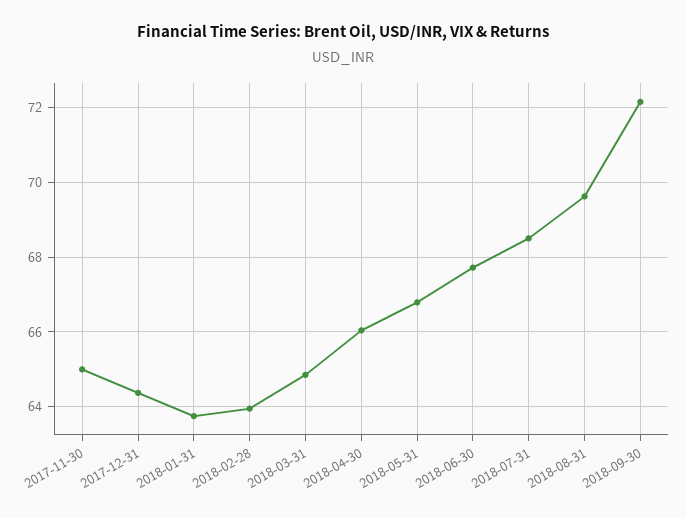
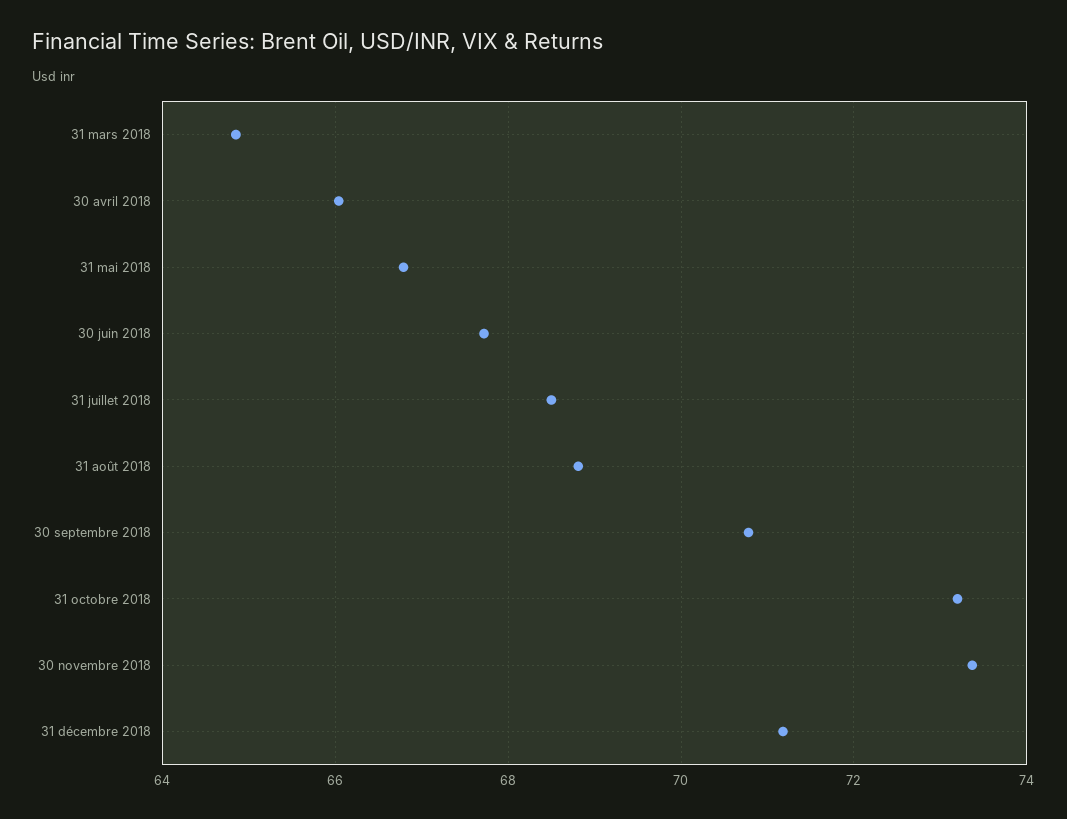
2017-11-30: 65 -> none
2017-12-31: 64.4 -> none
2018-01-31: 63.8 -> none
2018-02-28: 64 -> none
2018-08-31: 69.6 -> 68.8
2018-09-30: 72.2 -> 70.8
31 octobre 2018: none -> 73.2
30 novembre 2018: none -> 73.4
31 décembre 2018: none -> 71.2

